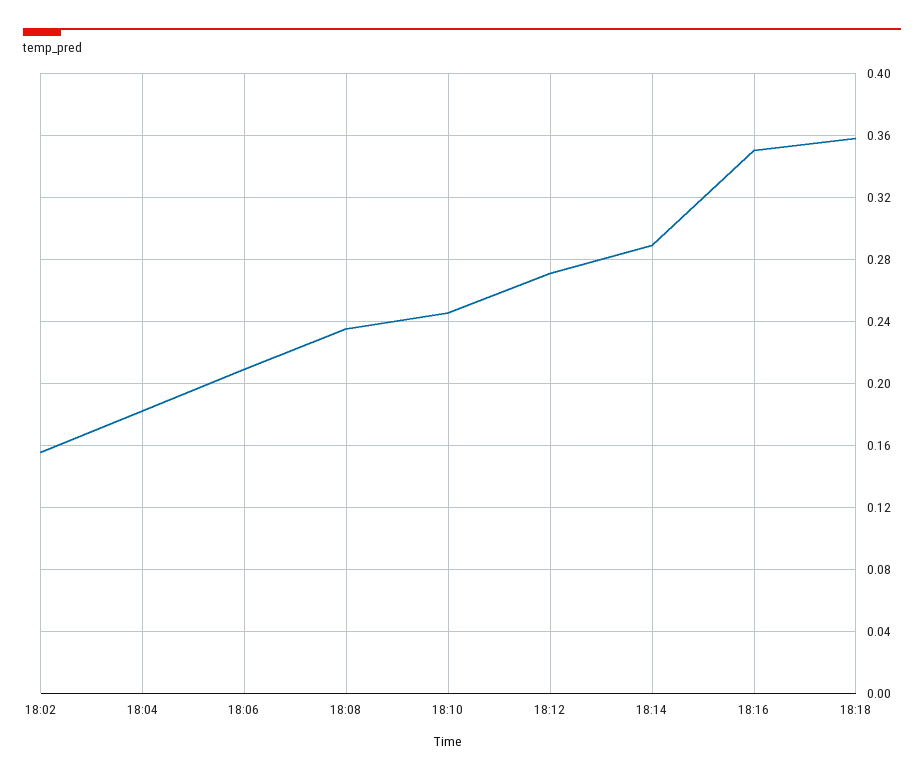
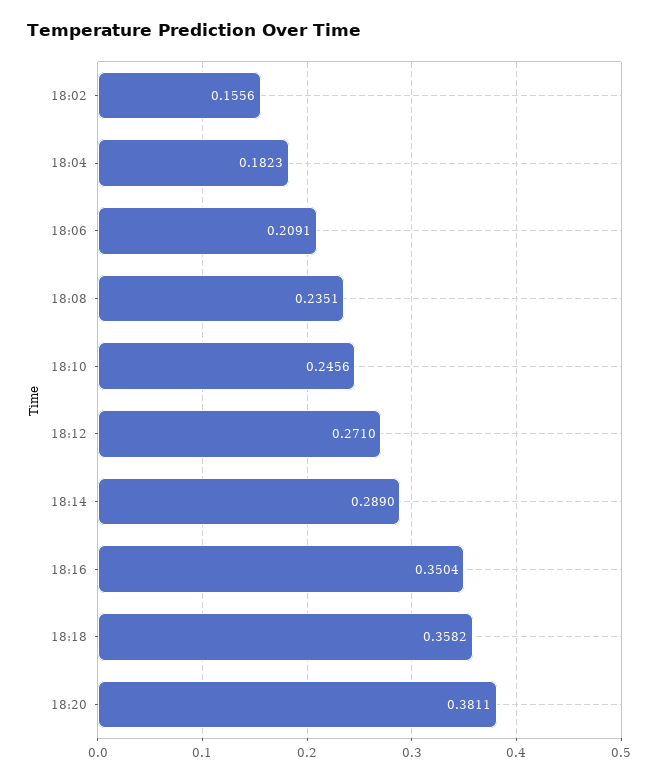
18:20: none -> 0.3811

